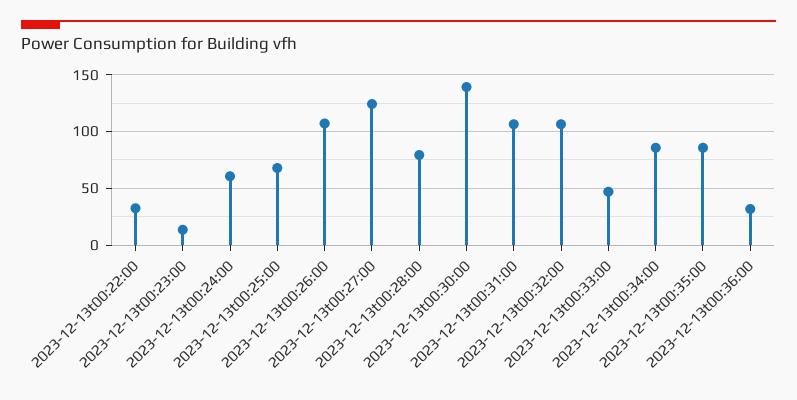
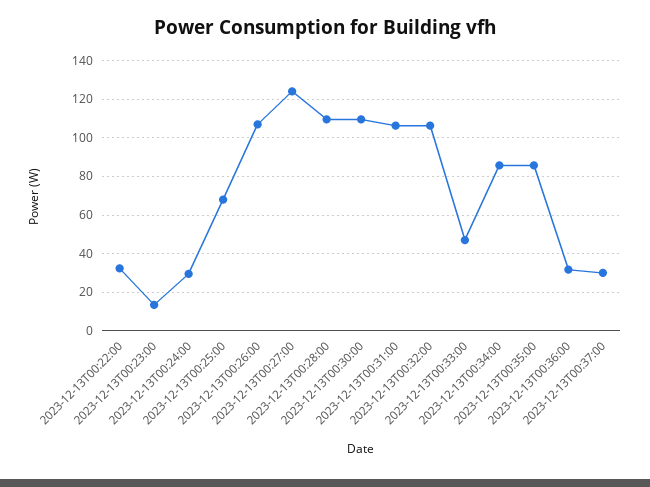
2023-12-13t00:24:00: 60 -> 30
2023-12-13t00:28:00: 80 -> 110
2023-12-13t00:30:00: 140 -> 110
2023-12-13T00:37:00: none -> 30

